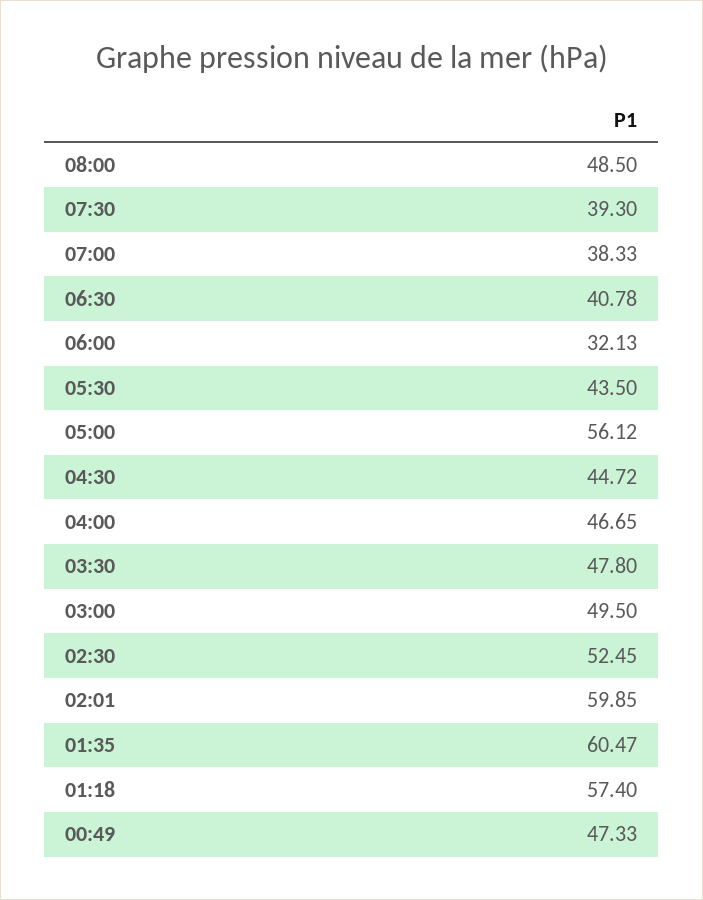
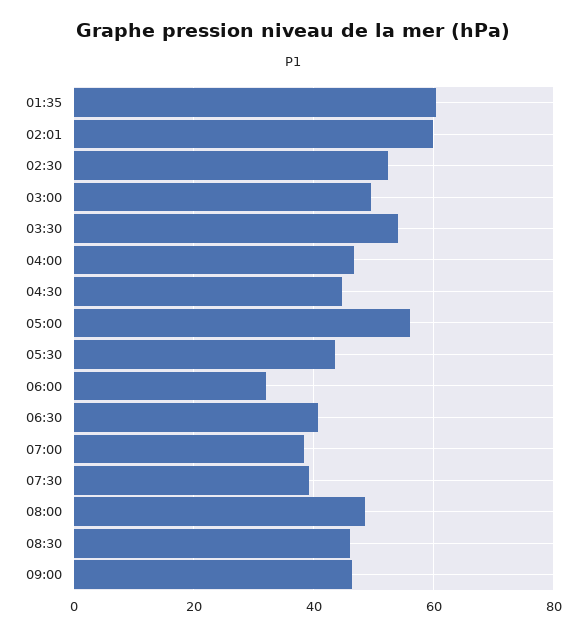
03:30: 47.8 -> 54
01:18: 57.4 -> none
00:49: 47.33 -> none
08:30: none -> 46
09:00: none -> 46

